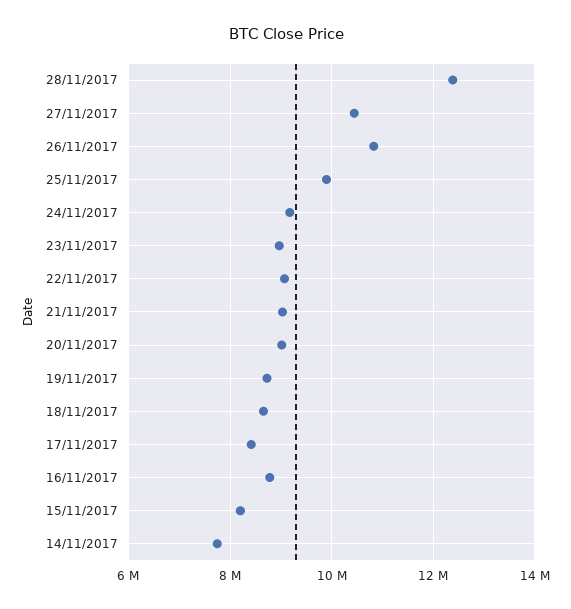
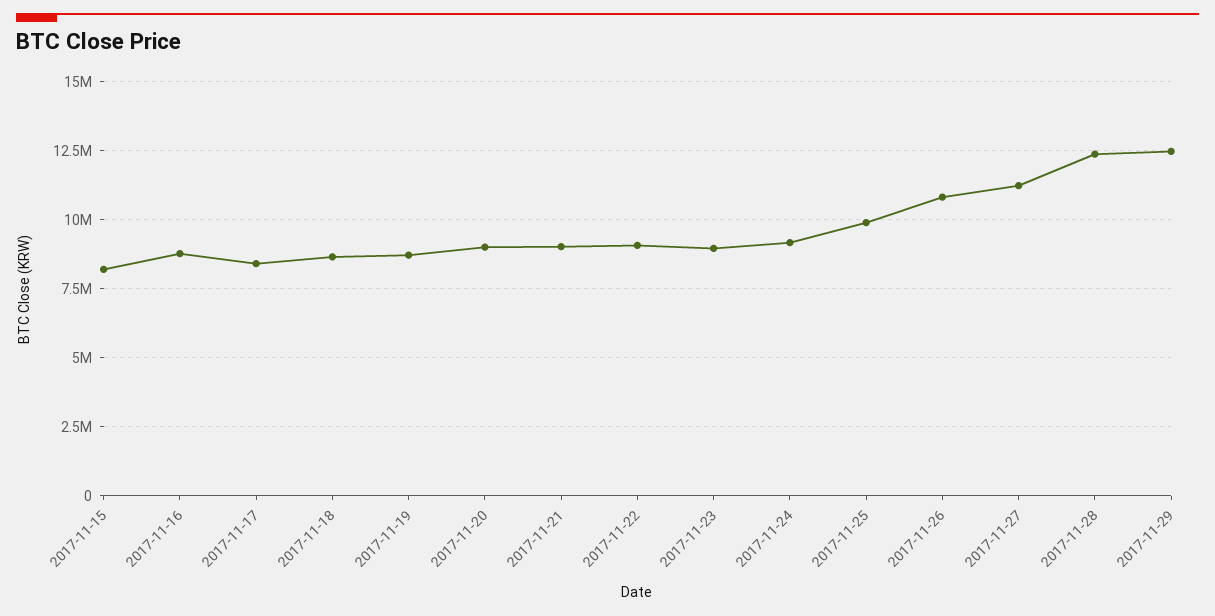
27/11/2017: 10400000 -> 11250000
14/11/2017: 7800000 -> none
2017-11-29: none -> 12500000

